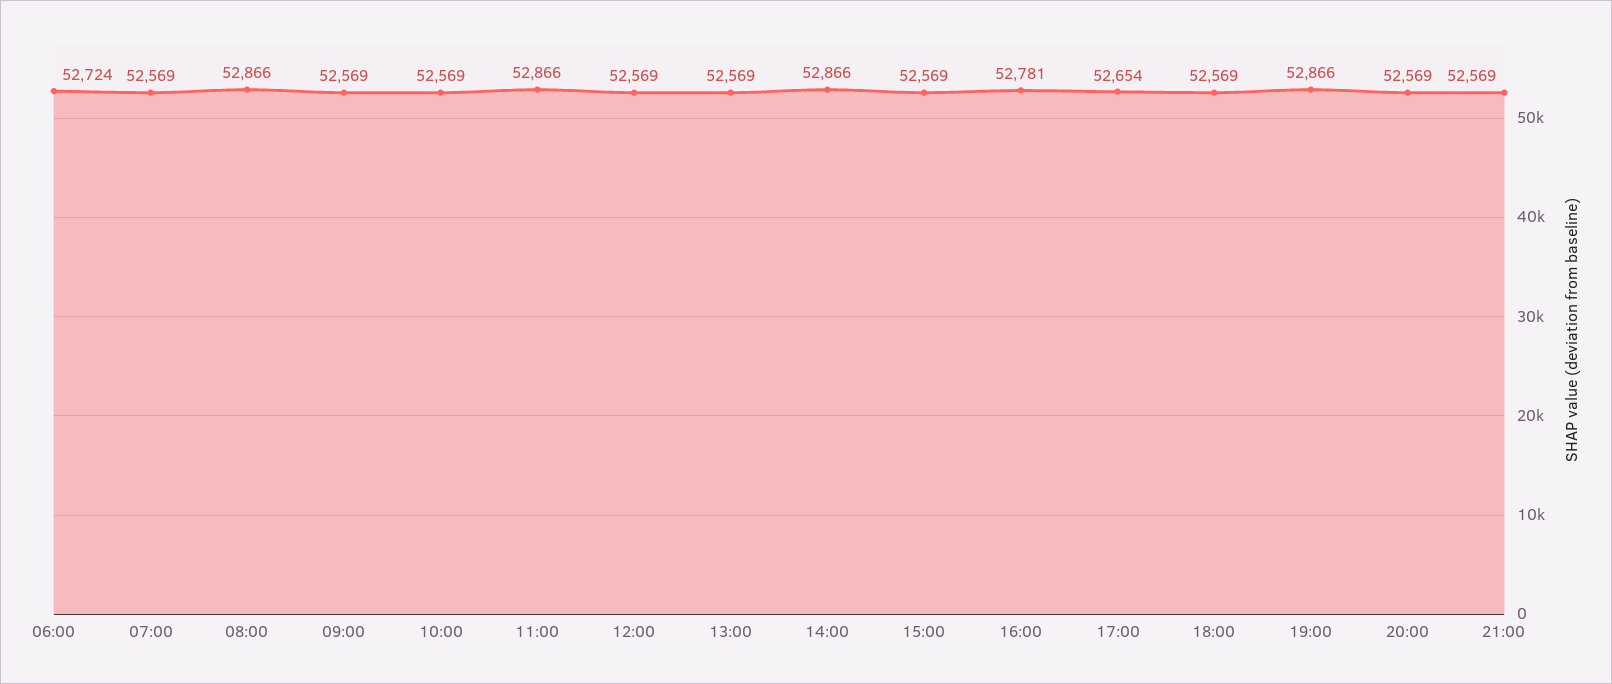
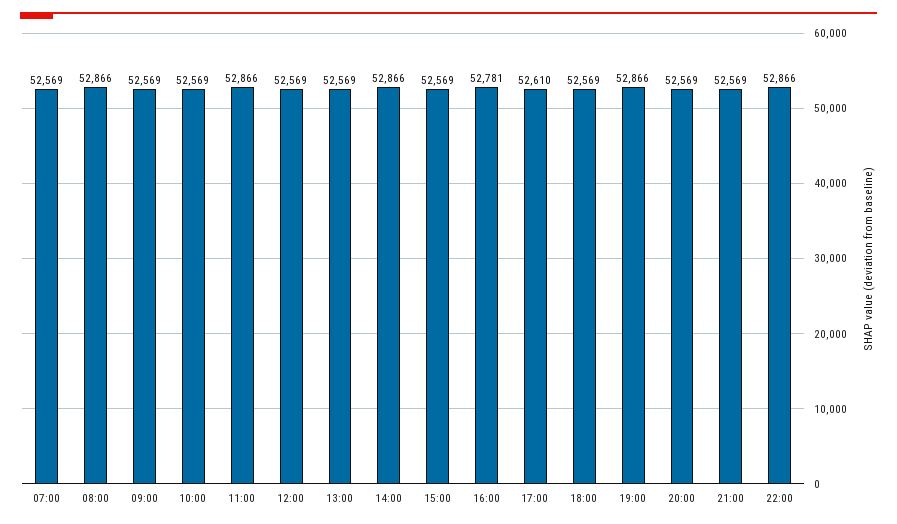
06:00: 52724 -> none
17:00: 52654 -> 52610
22:00: none -> 52866

